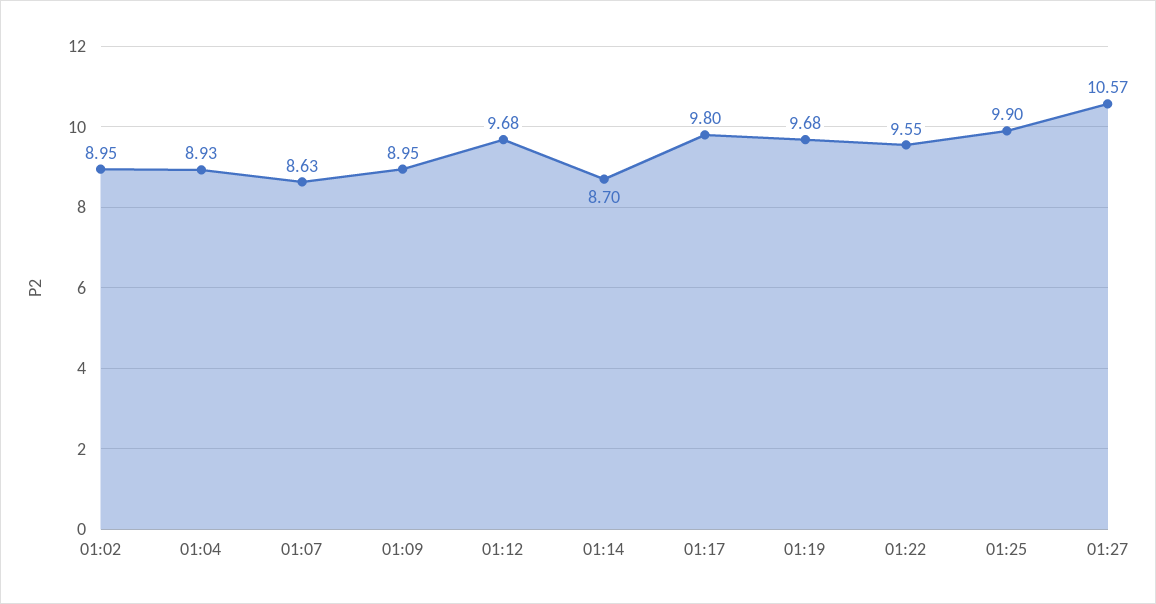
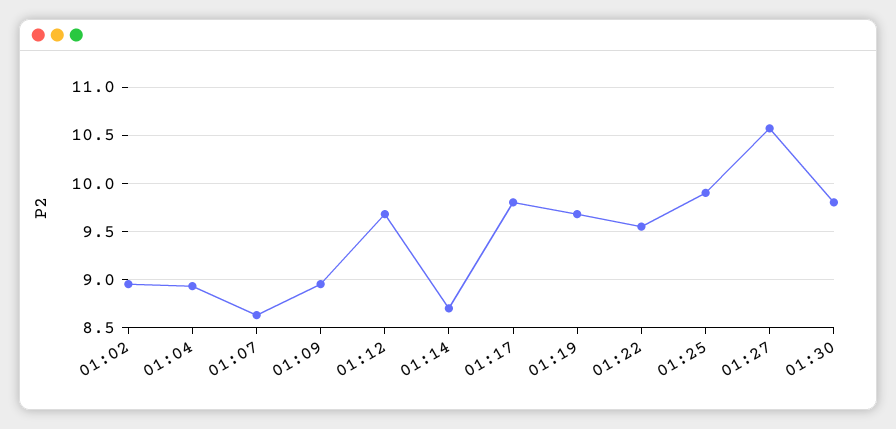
01:30: none -> 9.8

